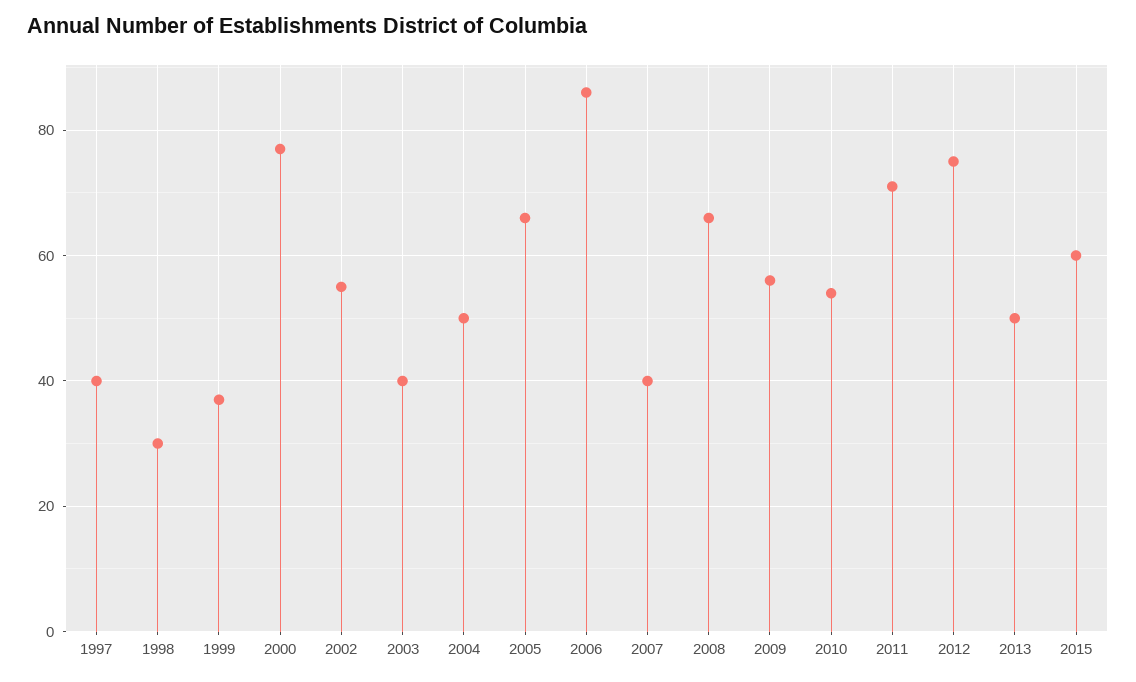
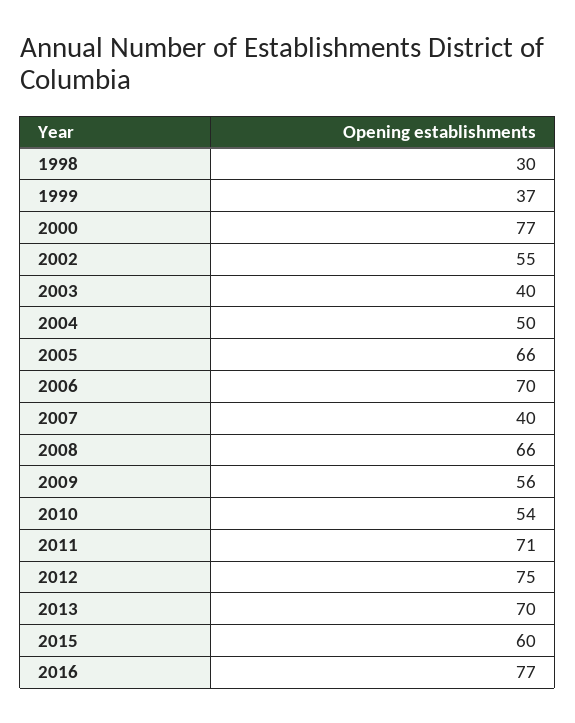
1997: 40 -> none
2006: 85 -> 70
2013: 50 -> 70
2016: none -> 77

